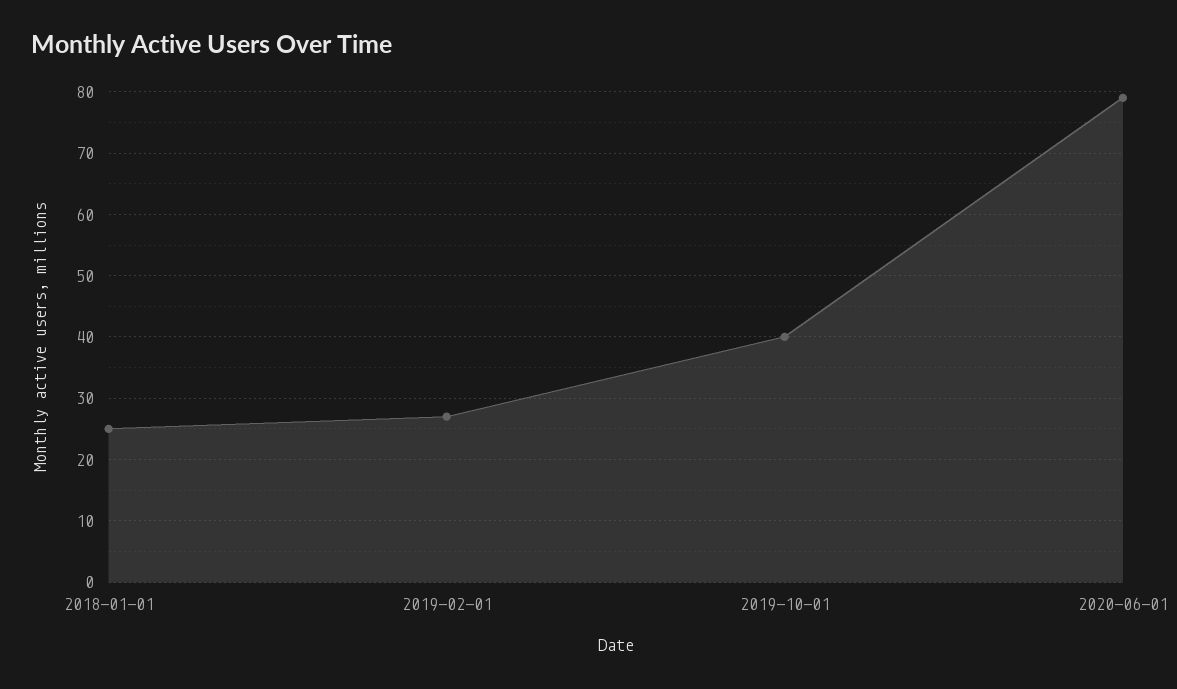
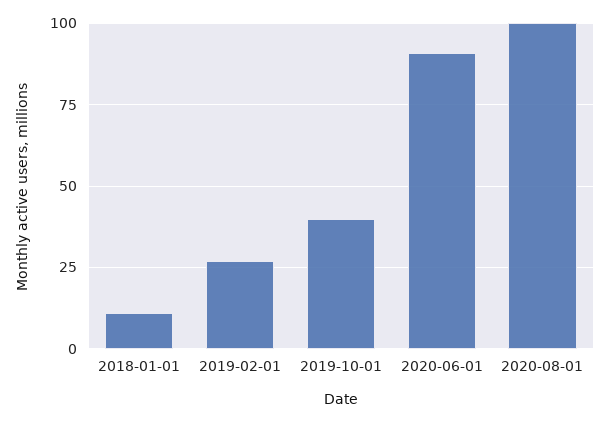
2018-01-01: 25 -> 10
2020-06-01: 79 -> 90
2020-08-01: none -> 100

